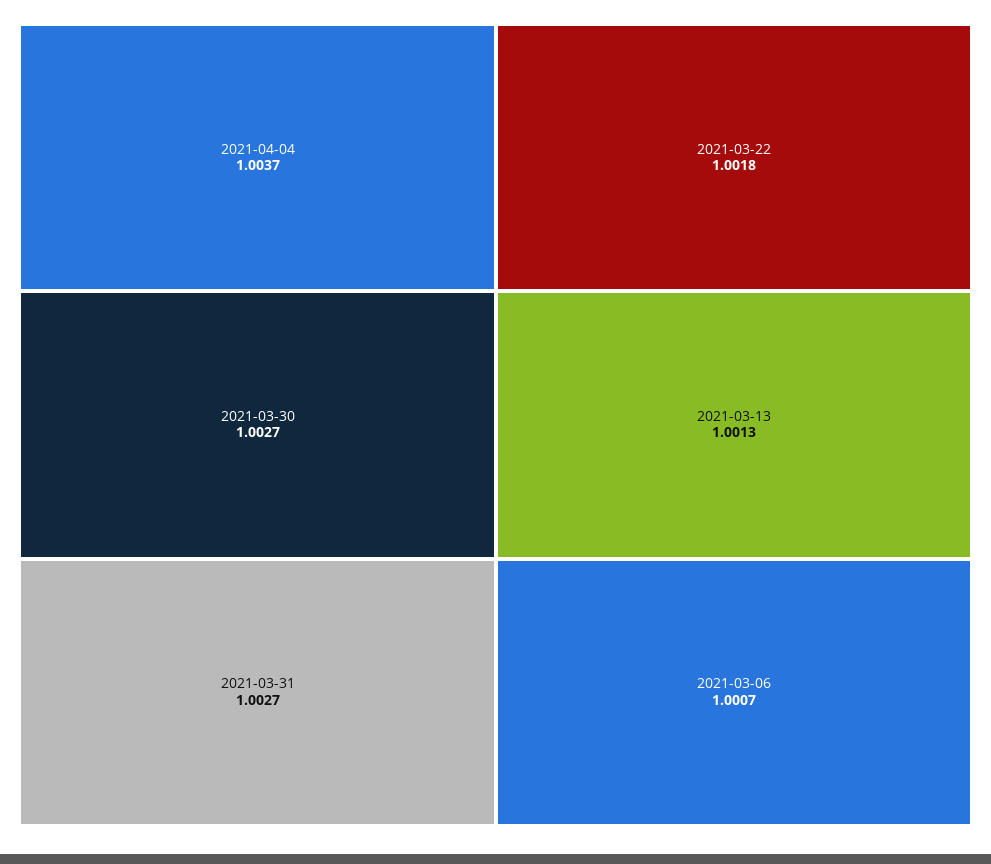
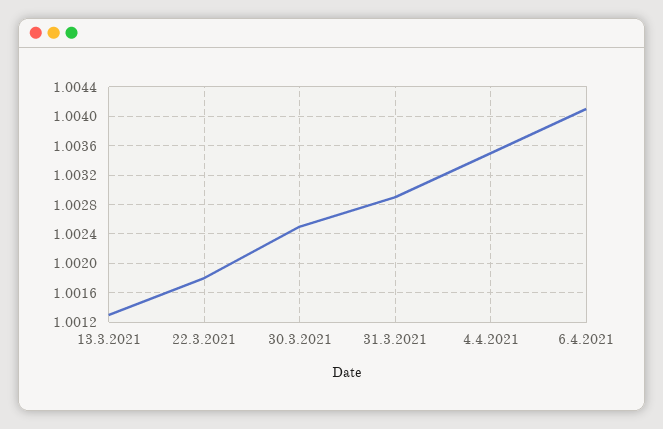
2021-04-04: 1.0037 -> 1.0035
2021-03-30: 1.0027 -> 1.0025
2021-03-31: 1.0027 -> 1.0029
2021-03-06: 1.0007 -> none
6.4.2021: none -> 1.0041

